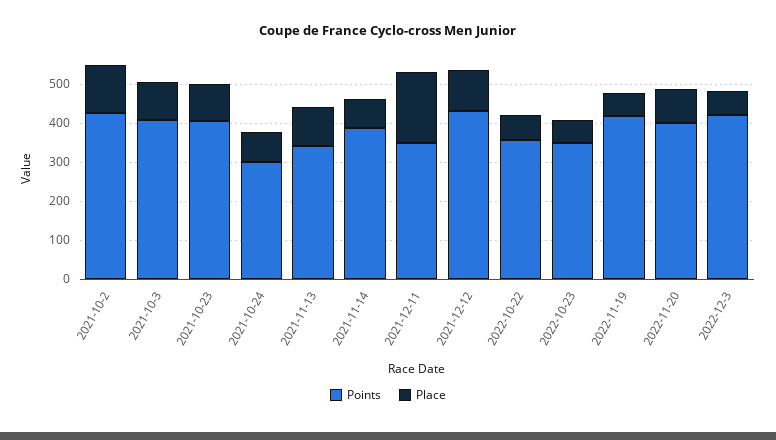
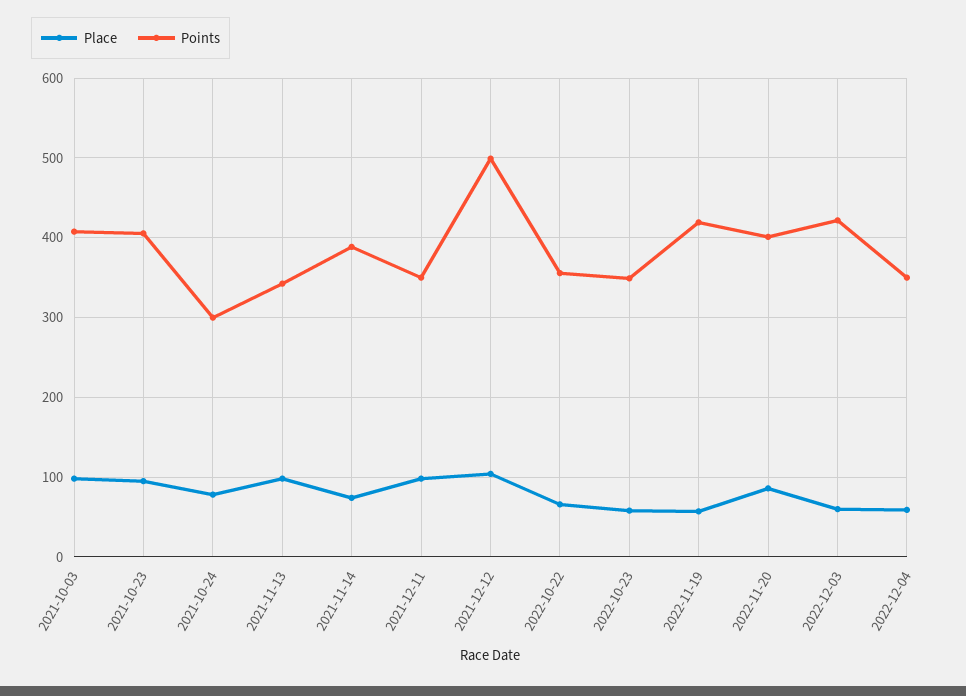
Points, 2021-10-2: 425 -> none
Place, 2021-10-2: 125 -> none
Place, 2021-12-11: 175 -> 100
Points, 2021-12-12: 425 -> 500
Place, 2022-12-04: none -> 60
Points, 2022-12-04: none -> 350

